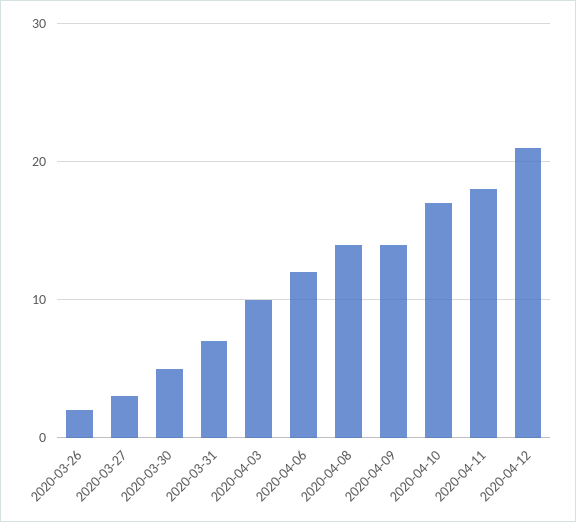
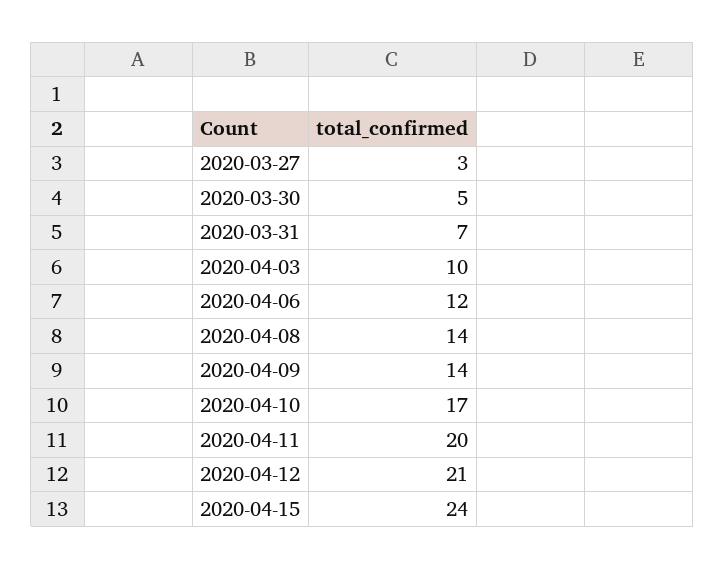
2020-03-26: 2 -> none
2020-04-11: 18 -> 20
2020-04-15: none -> 24

